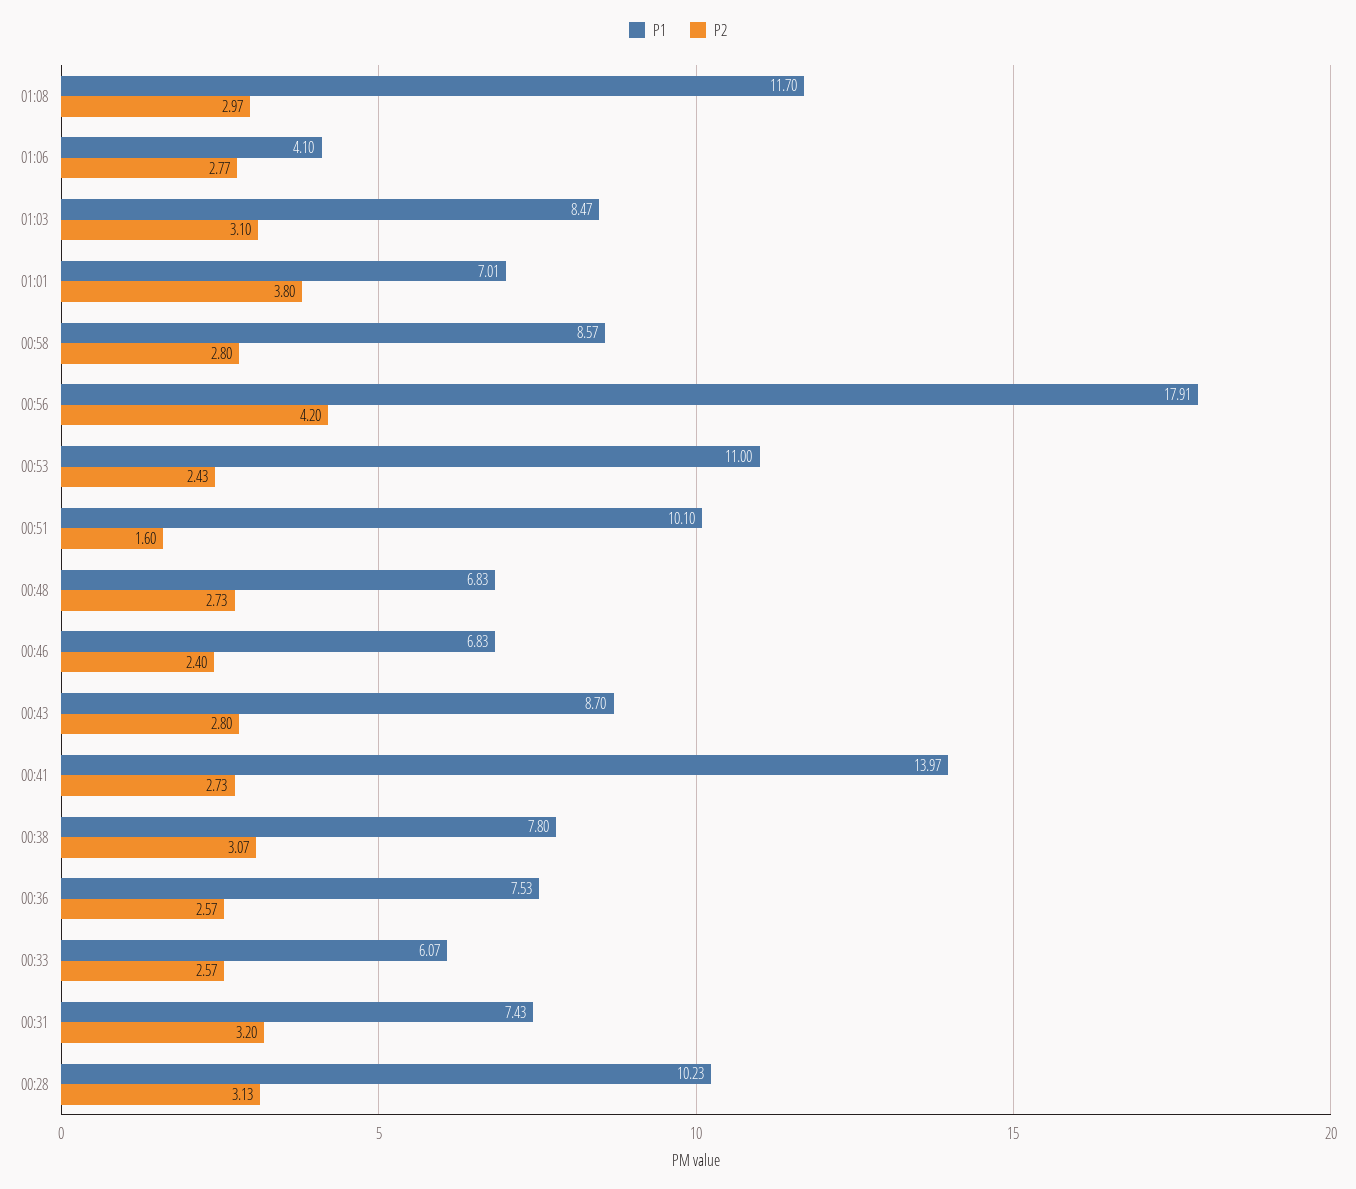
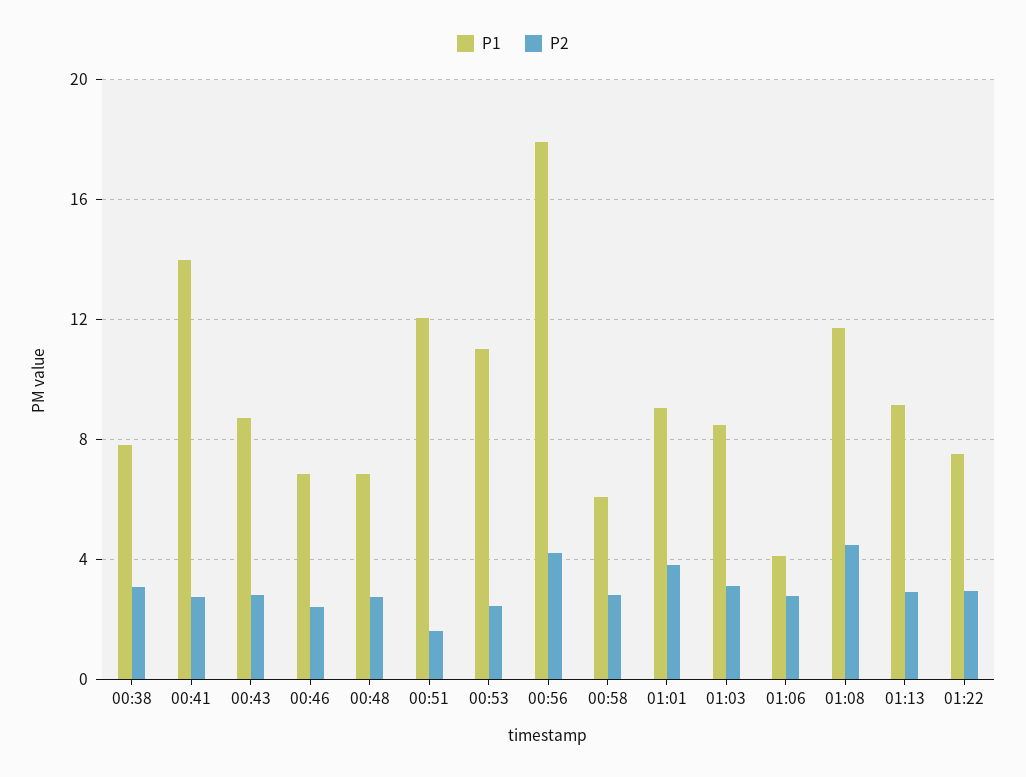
P2, 01:08: 2.97 -> 4.5
P1, 01:01: 7.01 -> 9
P1, 00:58: 8.57 -> 6
P1, 00:51: 10.1 -> 12
P1, 00:36: 7.53 -> none
P2, 00:36: 2.57 -> none
P1, 00:33: 6.07 -> none
P2, 00:33: 2.57 -> none
P1, 00:31: 7.43 -> none
P2, 00:31: 3.2 -> none
P1, 00:28: 10.23 -> none
P2, 00:28: 3.13 -> none
P1, 01:13: none -> 9
P2, 01:13: none -> 3
P1, 01:22: none -> 7.5
P2, 01:22: none -> 3

